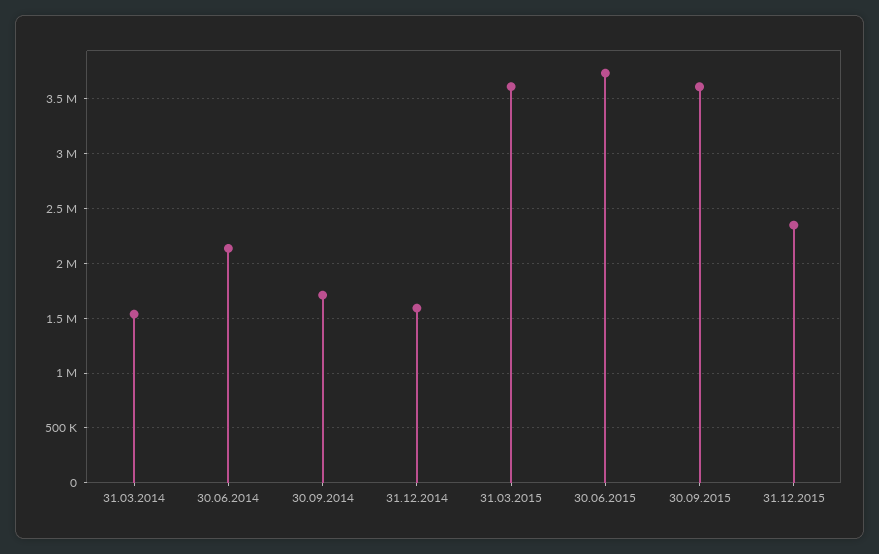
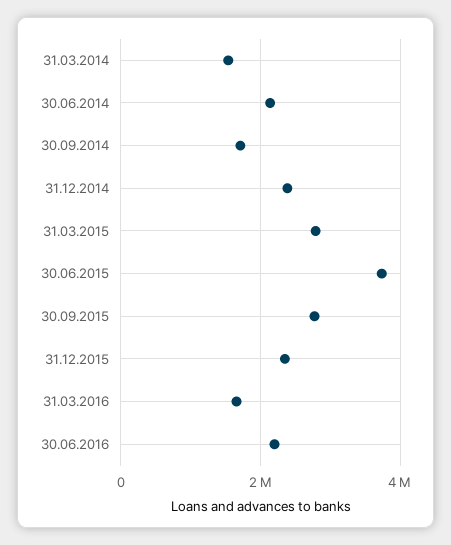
31.12.2014: 1600000 -> 2400000
31.03.2015: 3600000 -> 2800000
30.09.2015: 3600000 -> 2800000
31.03.2016: none -> 1600000
30.06.2016: none -> 2200000

